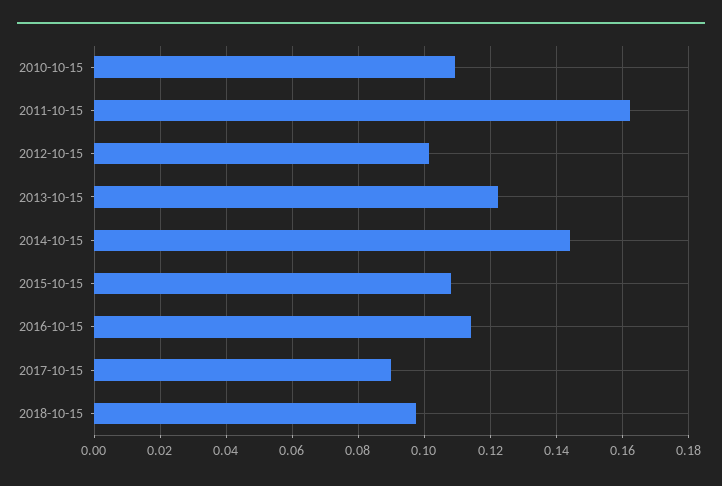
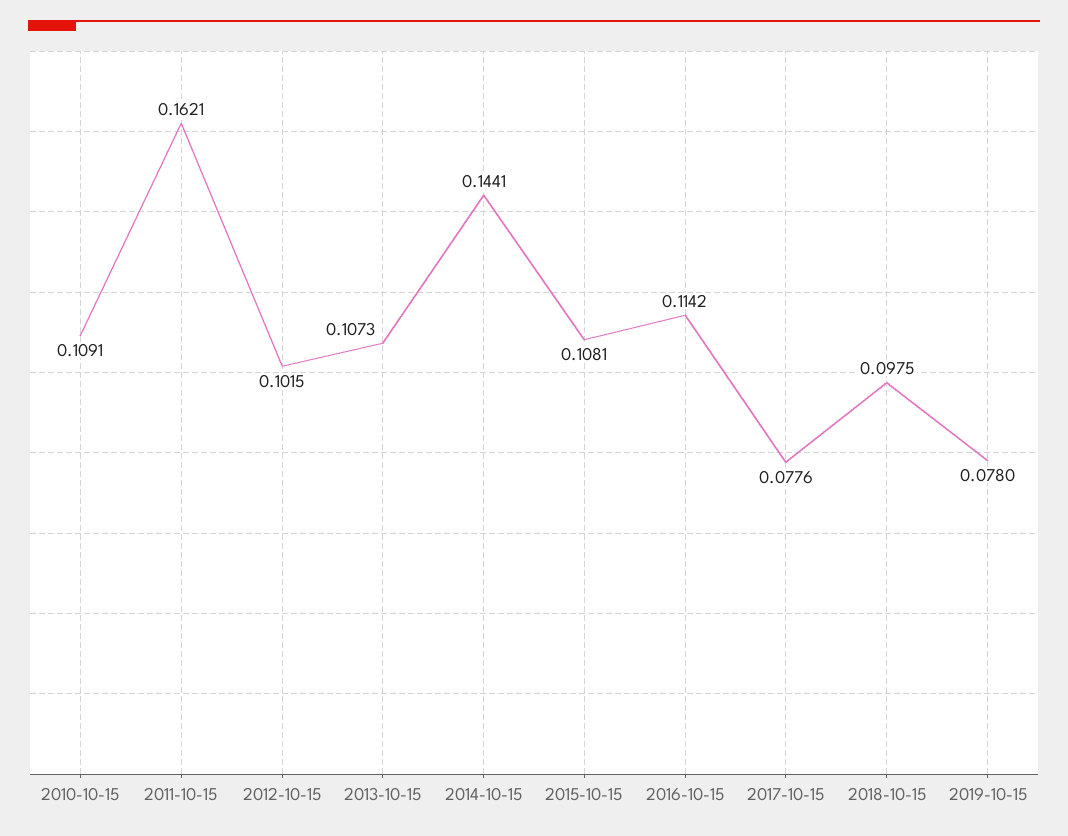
2013-10-15: 0.122 -> 0.1073
2017-10-15: 0.09 -> 0.0776
2019-10-15: none -> 0.078

